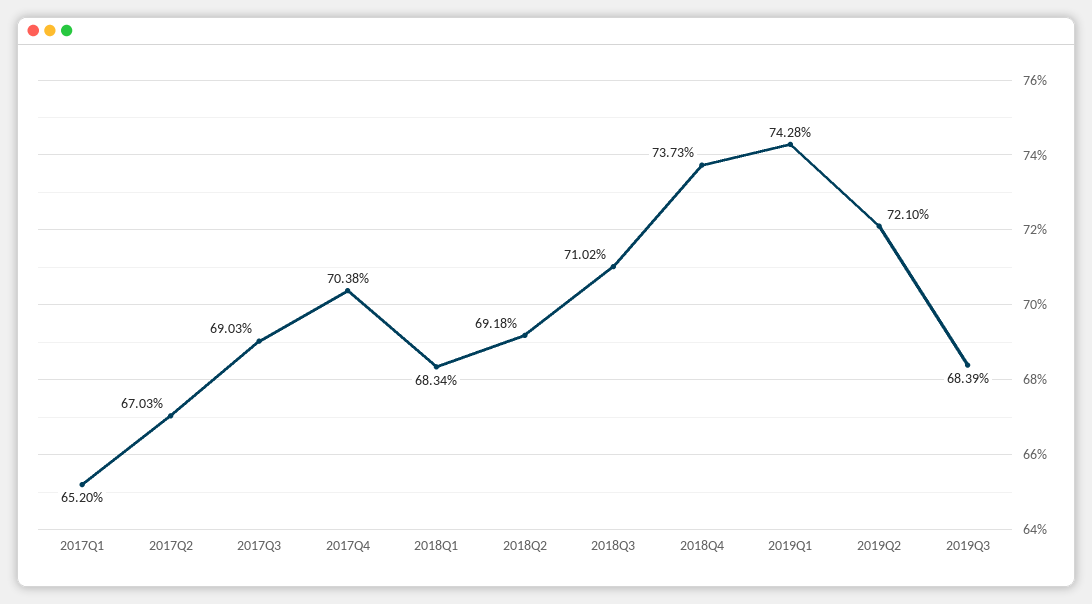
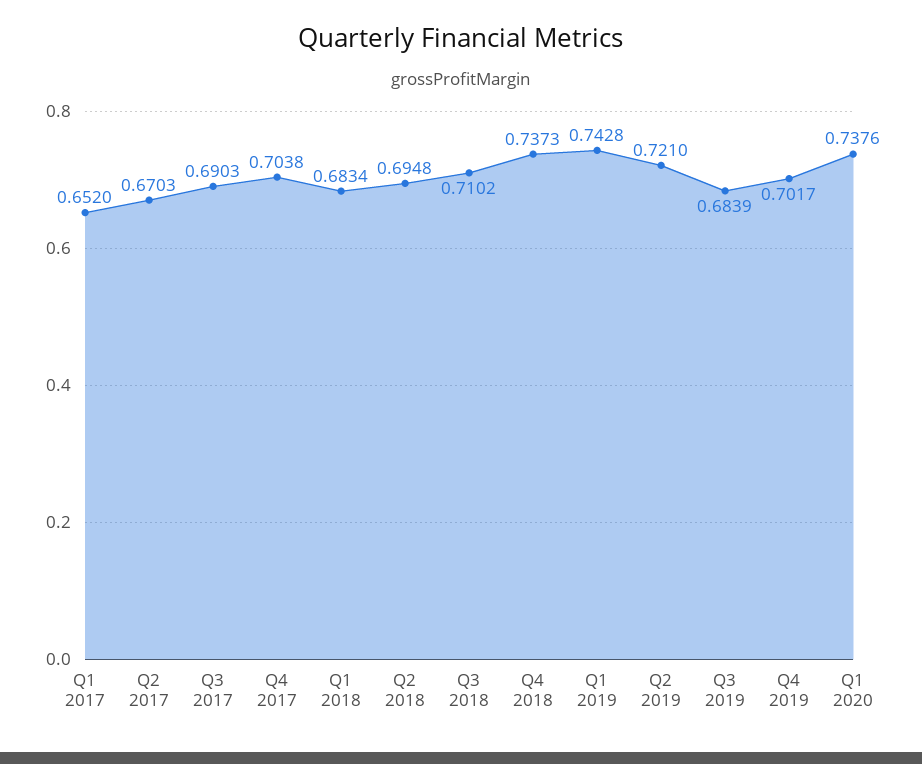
2018Q2: 0.6918 -> 0.6948
Q4 2019: none -> 0.7017
Q1 2020: none -> 0.7376

